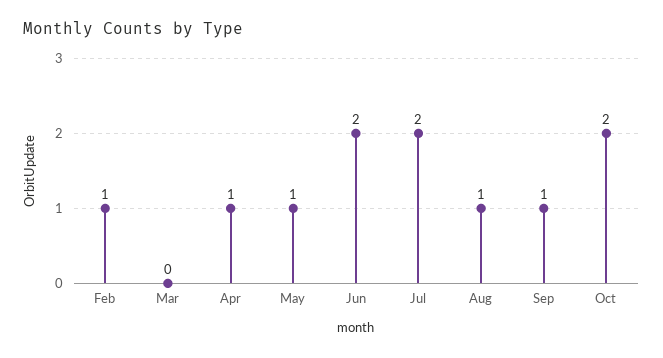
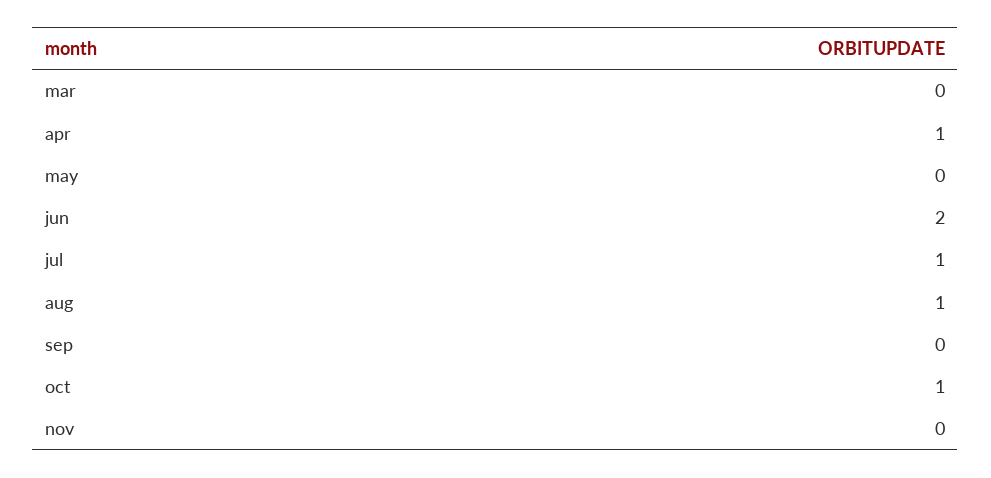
Feb: 1 -> none
May: 1 -> 0
Jul: 2 -> 1
Sep: 1 -> 0
Oct: 2 -> 1
nov: none -> 0

